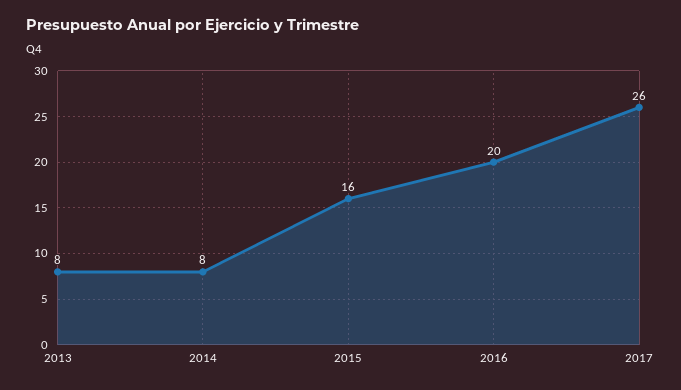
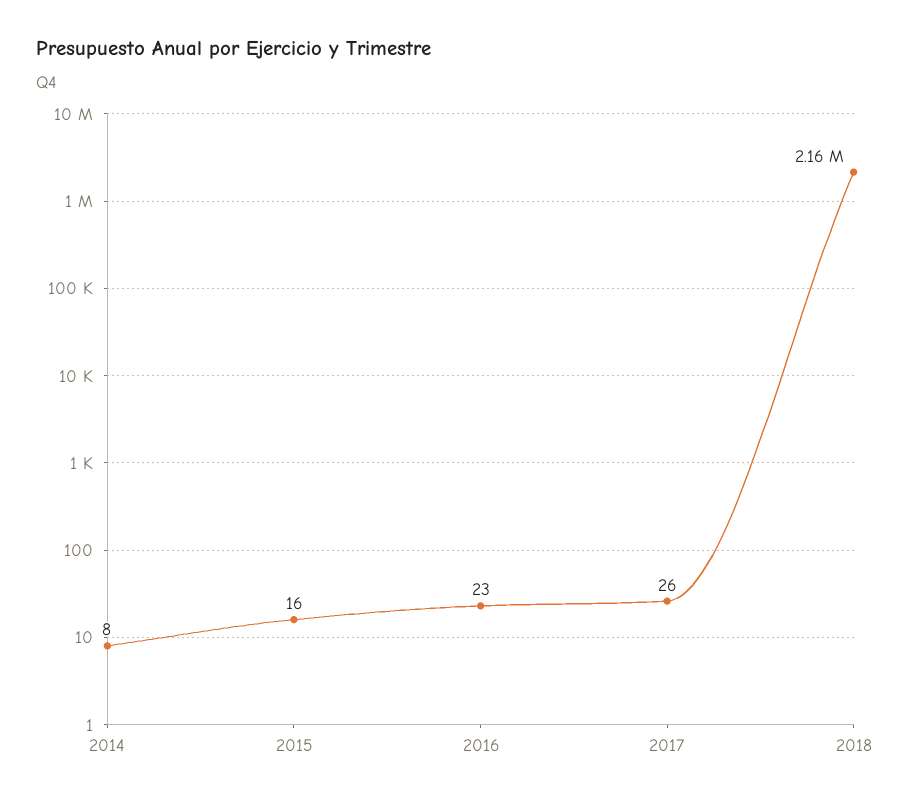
2013: 8 -> none
2016: 20 -> 23
2018: none -> 2160000

